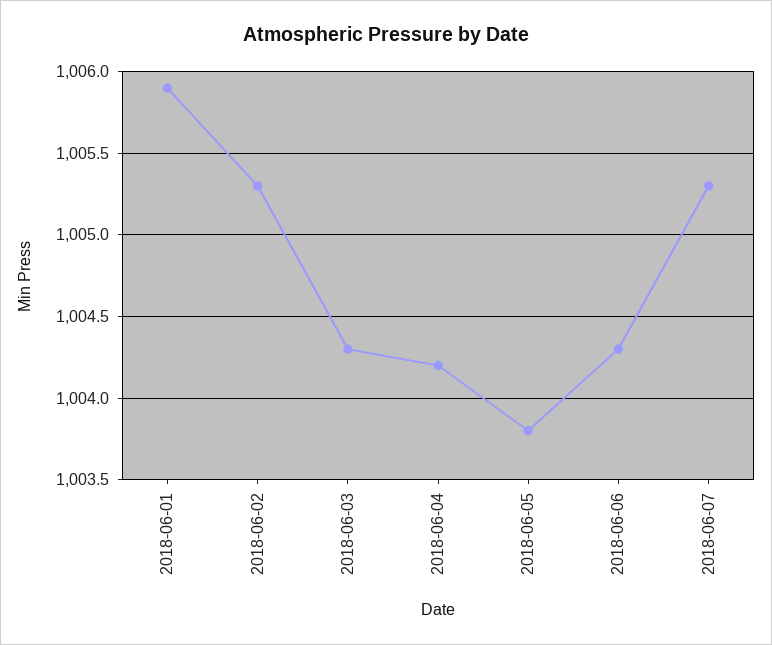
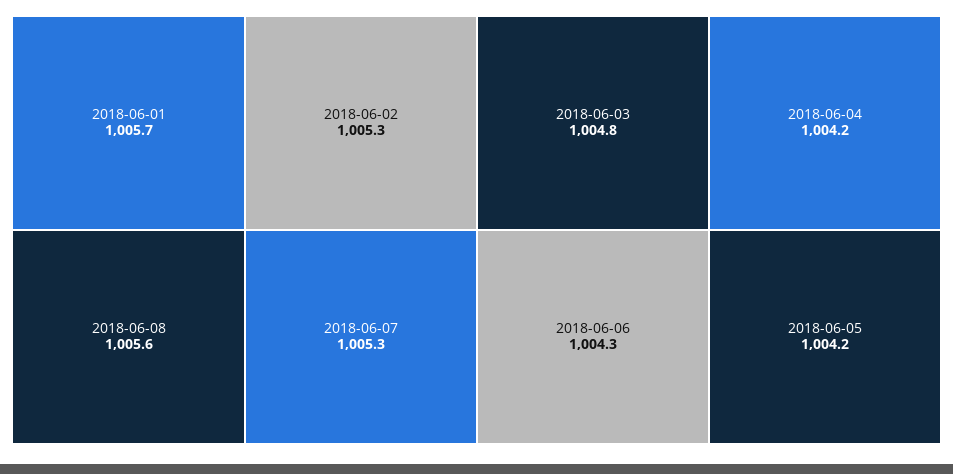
2018-06-01: 1005.9 -> 1005.7
2018-06-03: 1004.3 -> 1004.8
2018-06-05: 1003.8 -> 1004.2
2018-06-08: none -> 1005.6

